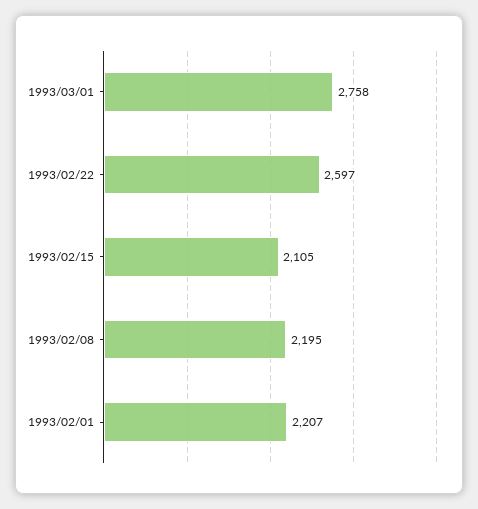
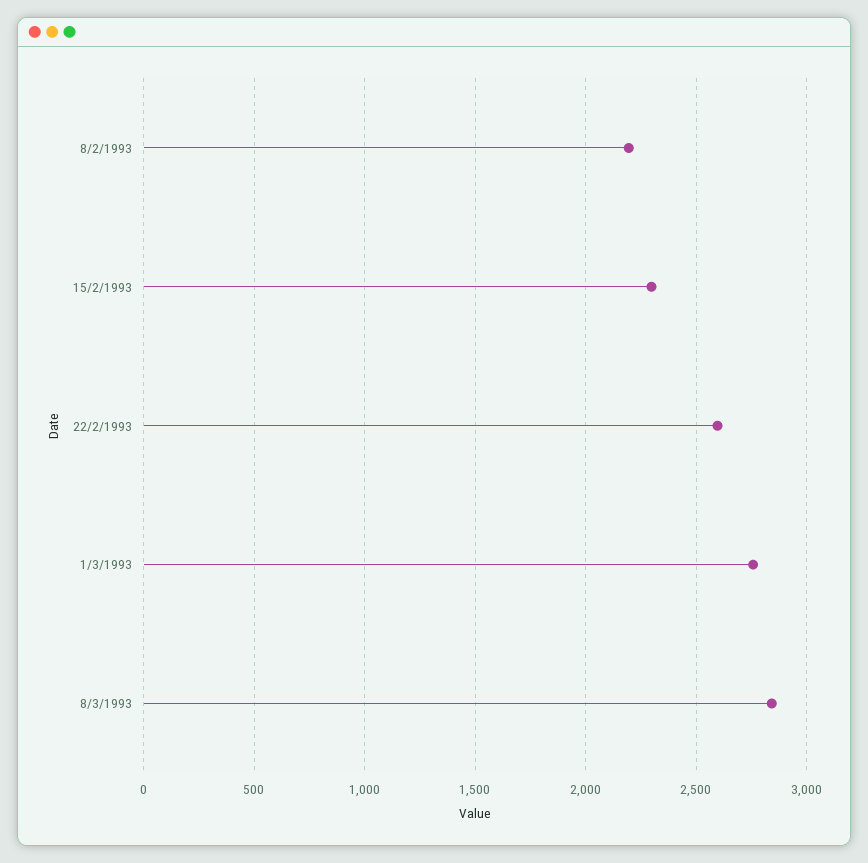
1993/02/15: 2105 -> 2300
1993/02/01: 2207 -> none
8/3/1993: none -> 2850

